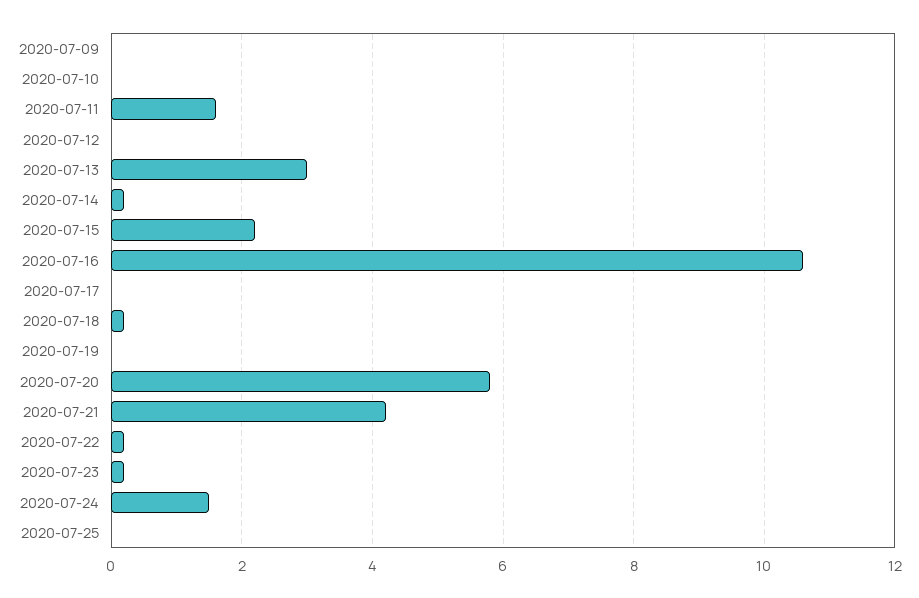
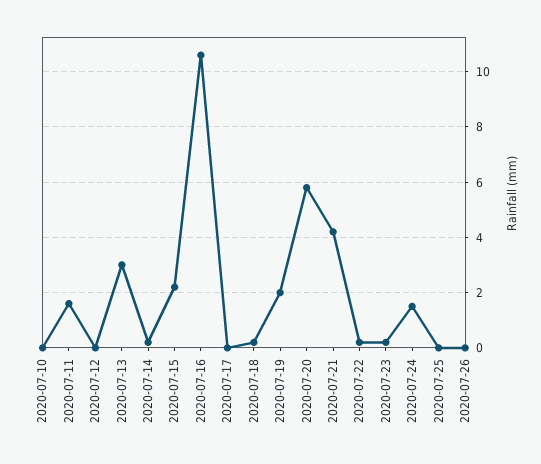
2020-07-09: 0 -> none
2020-07-19: 0 -> 2
2020-07-26: none -> 0

